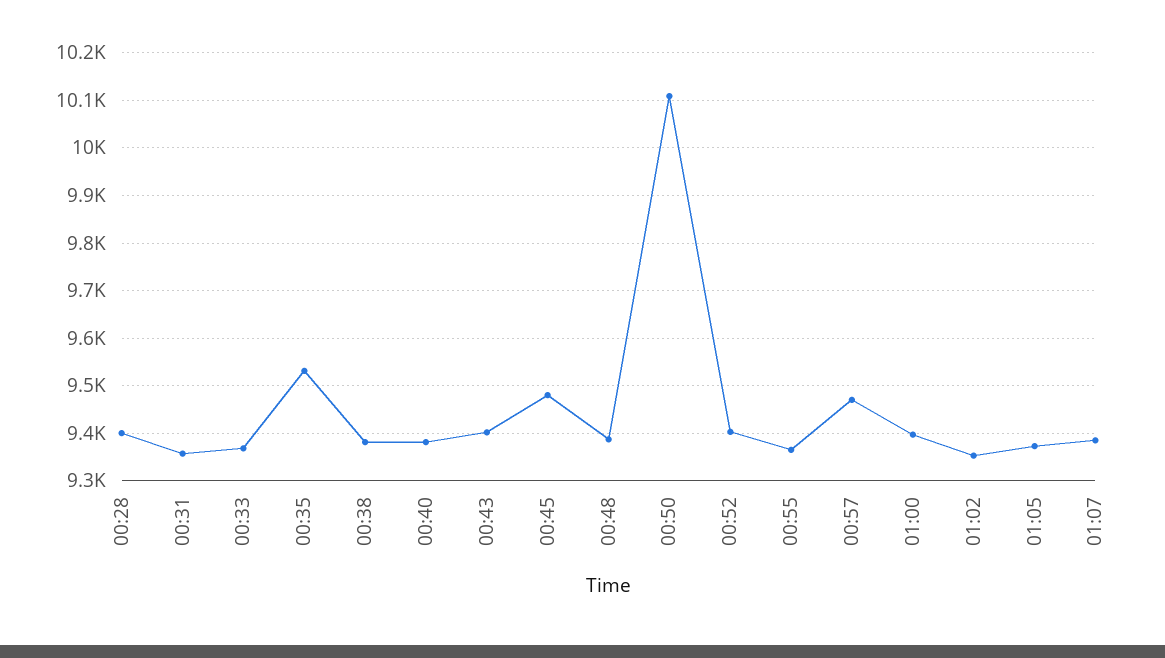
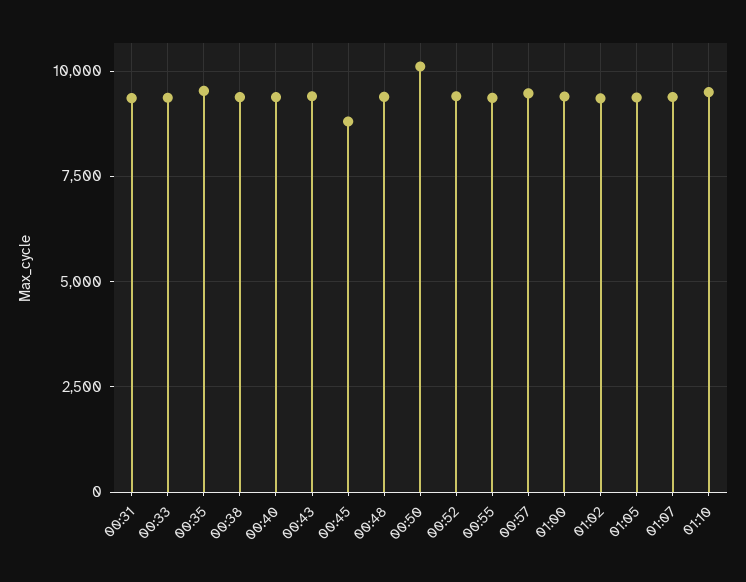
00:28: 9400 -> none
00:45: 9480 -> 8750
01:10: none -> 9500

